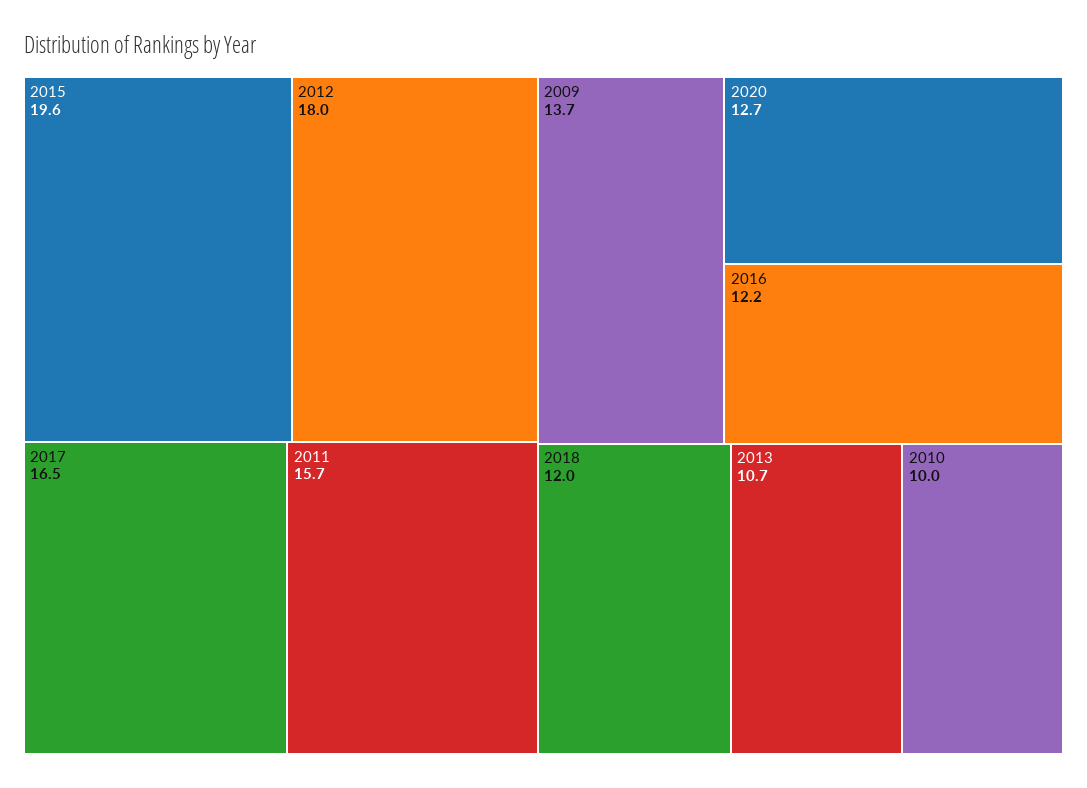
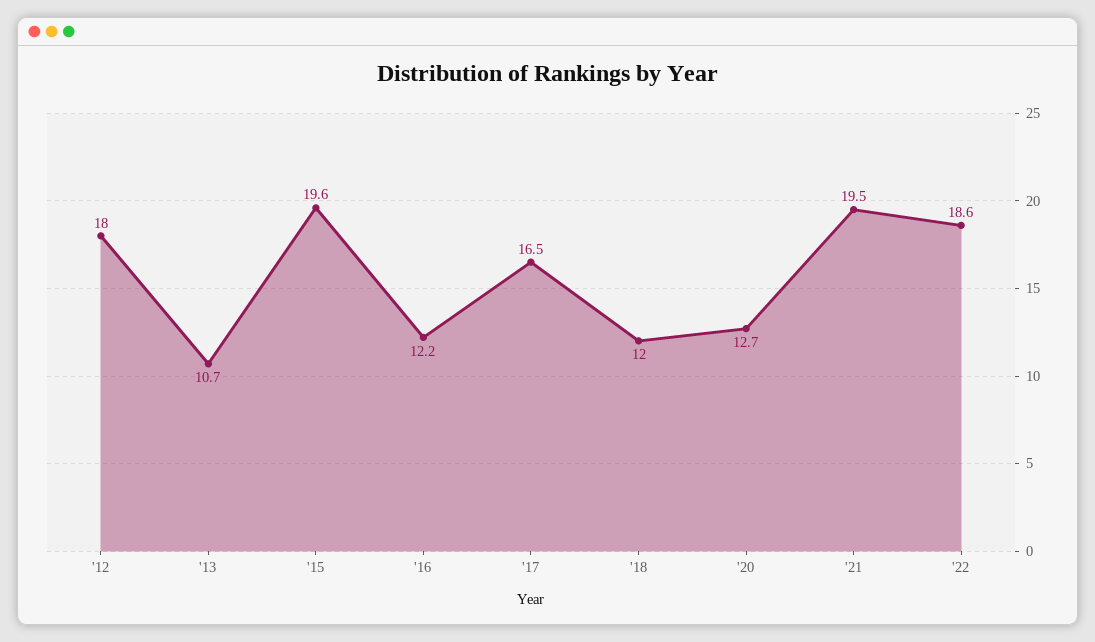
2011: 15.7 -> none
2009: 13.7 -> none
2010: 10 -> none
'21: none -> 19.5
'22: none -> 18.6

